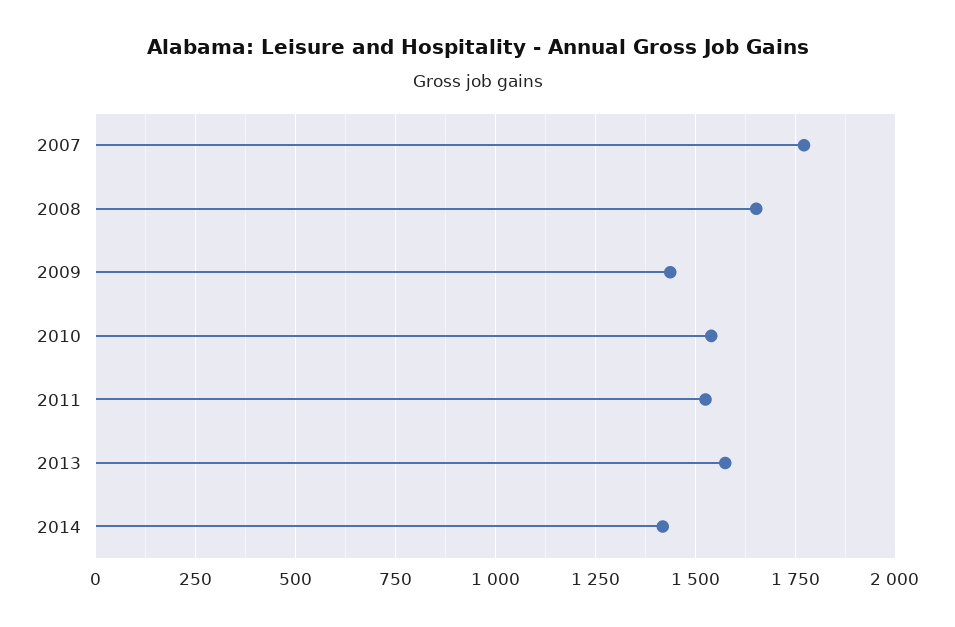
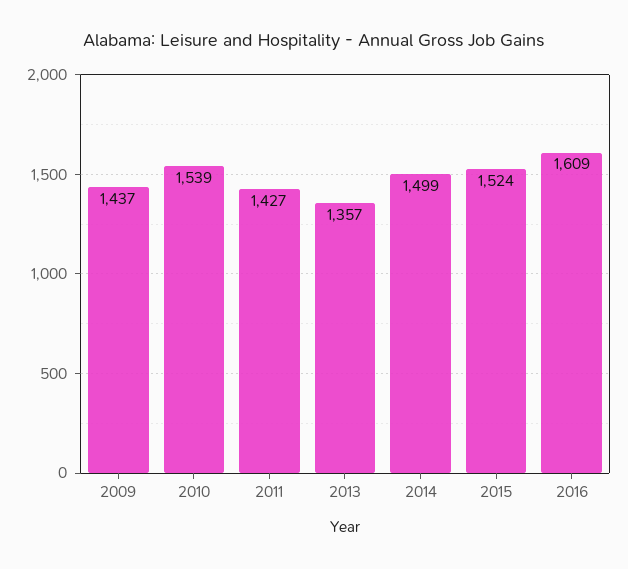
2007: 1775 -> none
2008: 1650 -> none
2011: 1525 -> 1427
2013: 1575 -> 1357
2014: 1425 -> 1499
2015: none -> 1524
2016: none -> 1609

